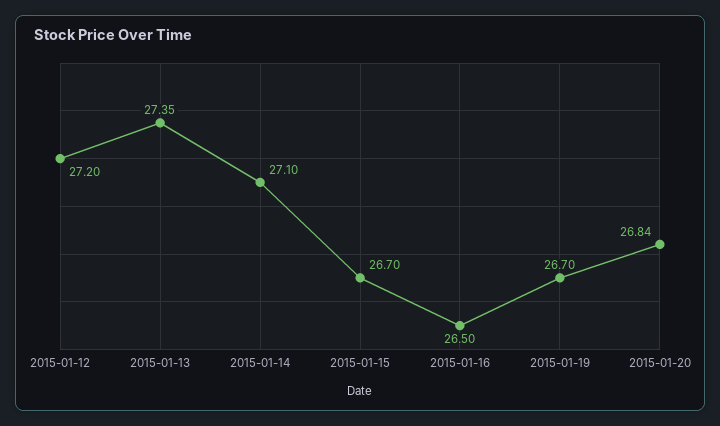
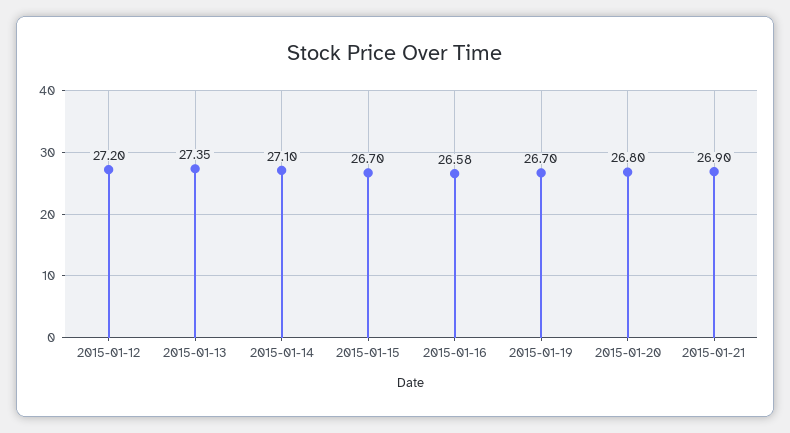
2015-01-16: 26.5 -> 26.58
2015-01-20: 26.84 -> 26.8
2015-01-21: none -> 26.9

